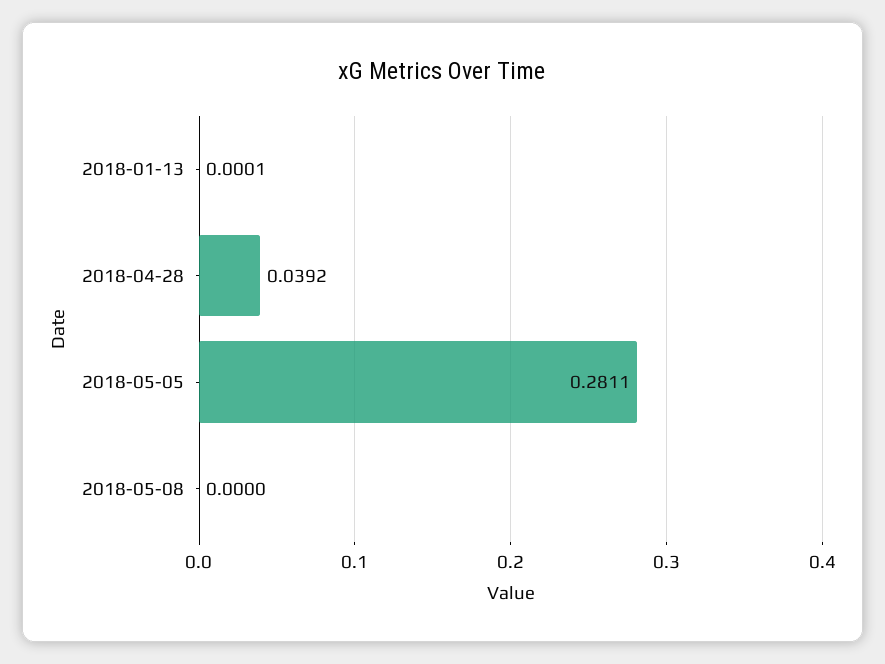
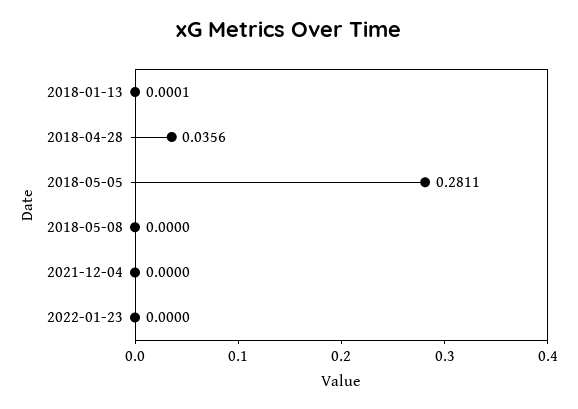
2018-04-28: 0.0392 -> 0.0356
2021-12-04: none -> 0
2022-01-23: none -> 0

